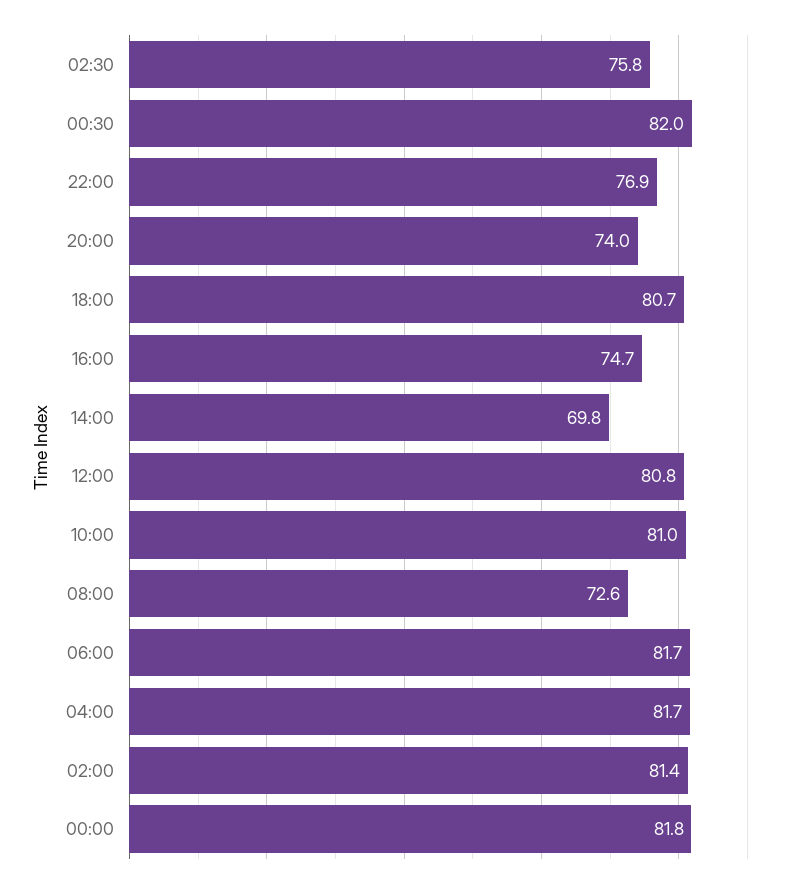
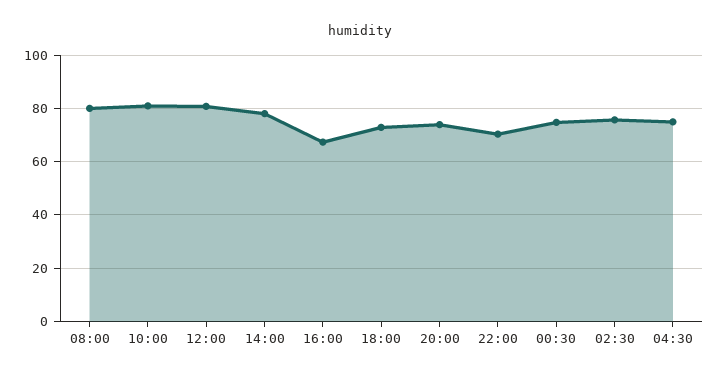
00:30: 82 -> 75
22:00: 76.9 -> 70
18:00: 80.7 -> 72.5
16:00: 74.7 -> 67.5
14:00: 69.8 -> 77.5
08:00: 72.6 -> 80
06:00: 81.7 -> none
04:00: 81.7 -> none
02:00: 81.4 -> none
00:00: 81.8 -> none
04:30: none -> 75

